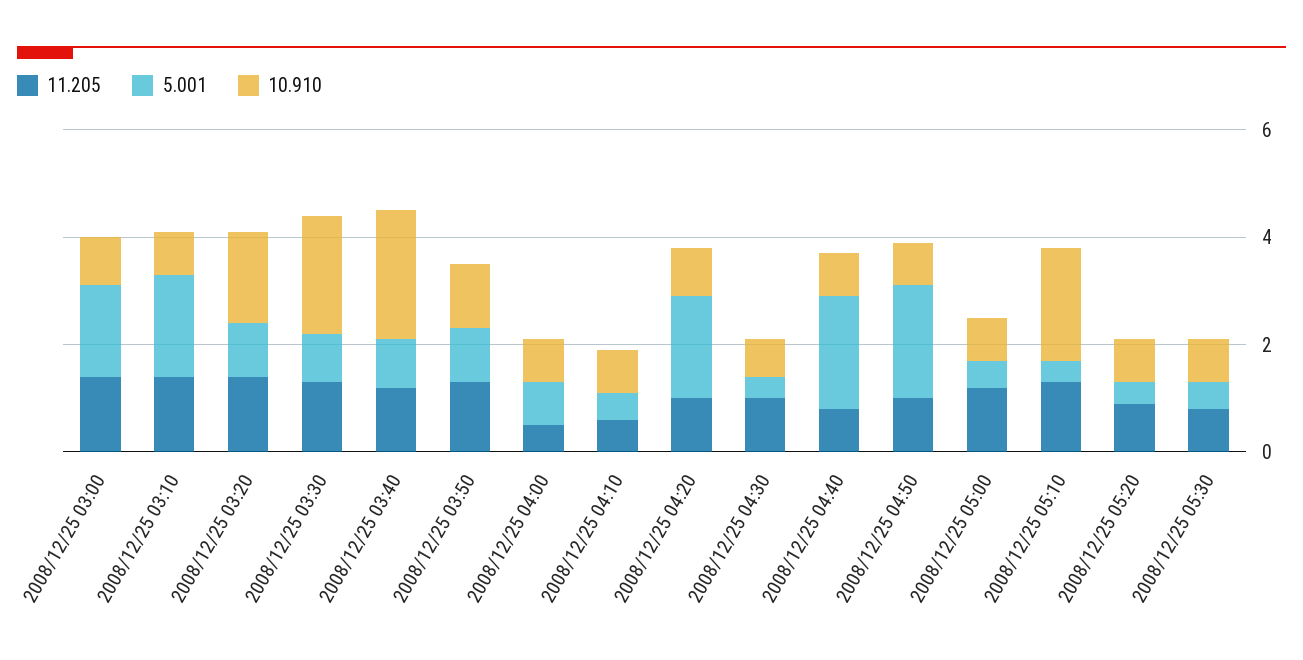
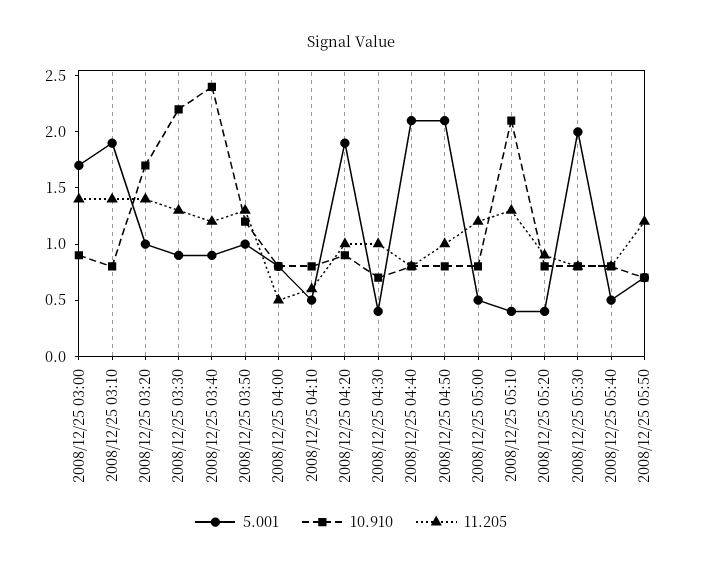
5.001, 2008/12/25 05:30: 0.5 -> 2
5.001, 2008/12/25 05:40: none -> 0.5
10.910, 2008/12/25 05:40: none -> 0.8
11.205, 2008/12/25 05:40: none -> 0.8
5.001, 2008/12/25 05:50: none -> 0.7
10.910, 2008/12/25 05:50: none -> 0.7
11.205, 2008/12/25 05:50: none -> 1.2

